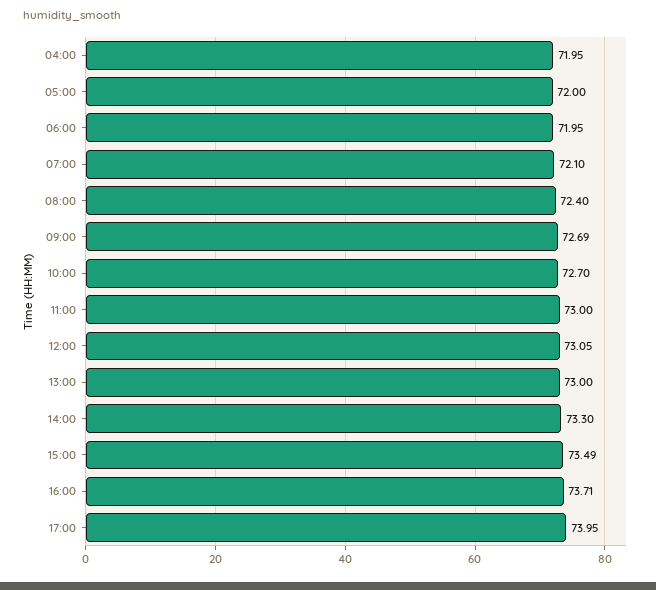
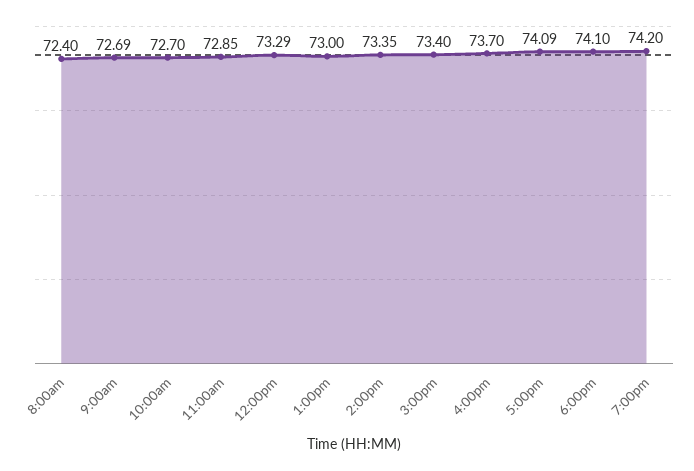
04:00: 71.95 -> none
05:00: 72 -> none
06:00: 71.95 -> none
07:00: 72.1 -> none
11:00: 73 -> 72.85
12:00: 73.05 -> 73.29
14:00: 73.3 -> 73.35
15:00: 73.49 -> 73.4
16:00: 73.71 -> 73.7
17:00: 73.95 -> 74.09
6:00pm: none -> 74.1
7:00pm: none -> 74.2

